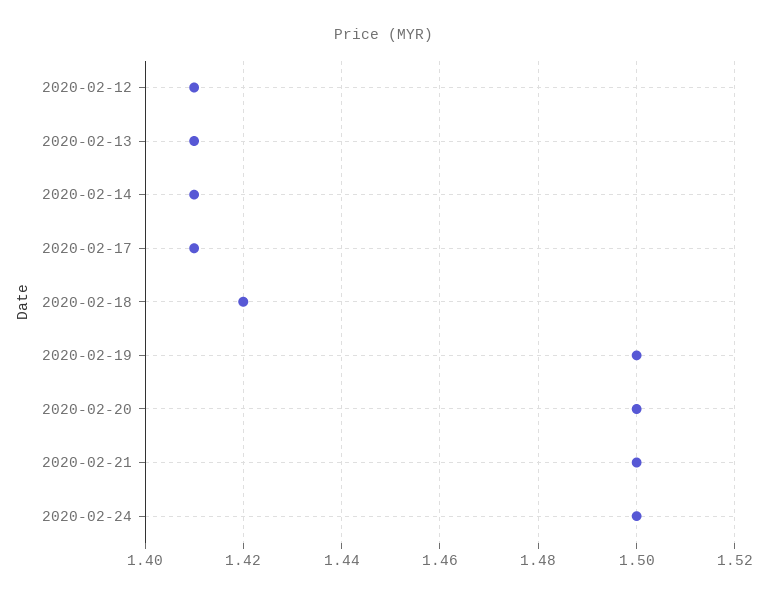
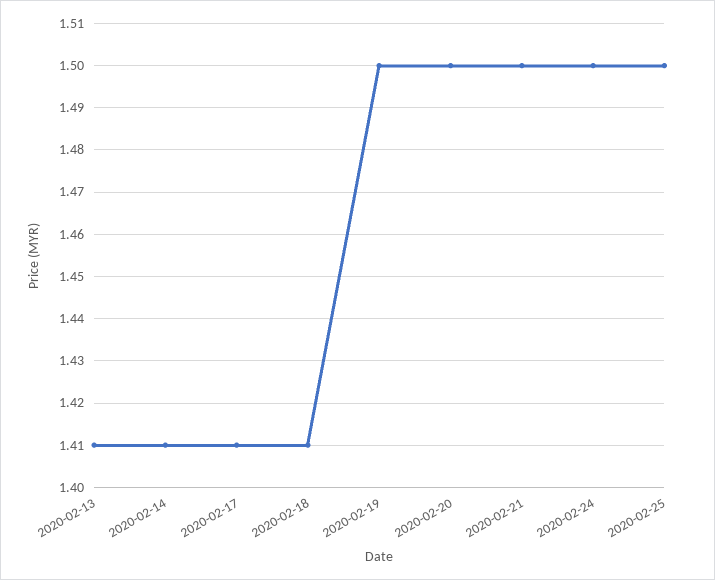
2020-02-12: 1.41 -> none
2020-02-18: 1.42 -> 1.41
2020-02-25: none -> 1.5

